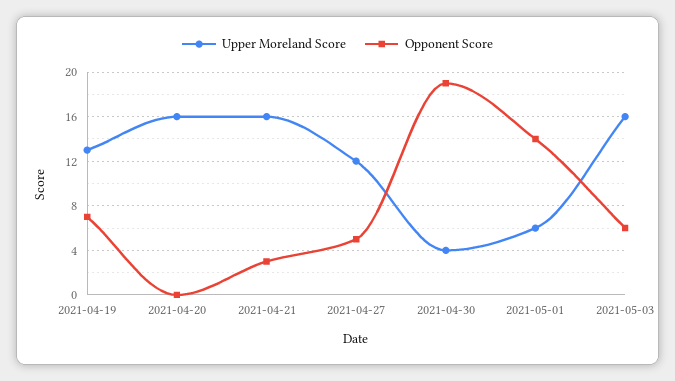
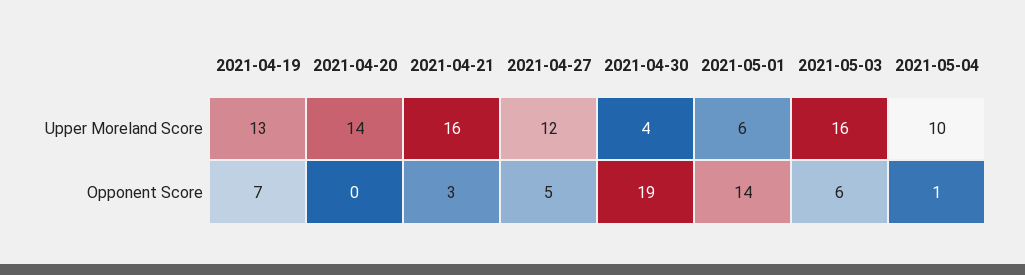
Upper Moreland Score, 2021-04-20: 16 -> 14
Upper Moreland Score, 2021-05-04: none -> 10
Opponent Score, 2021-05-04: none -> 1

